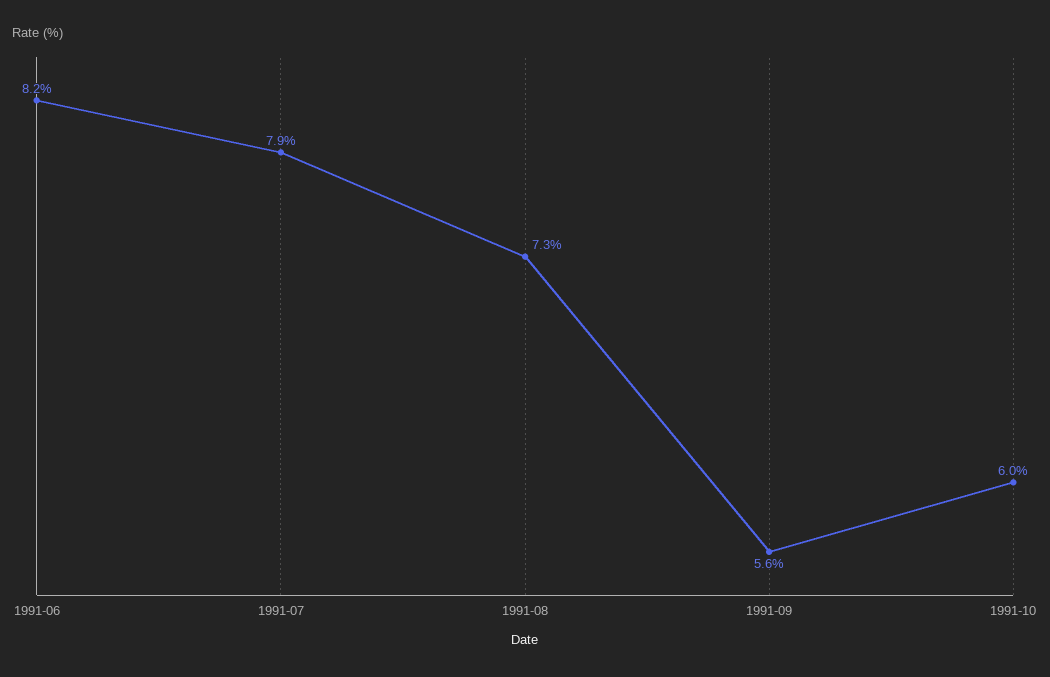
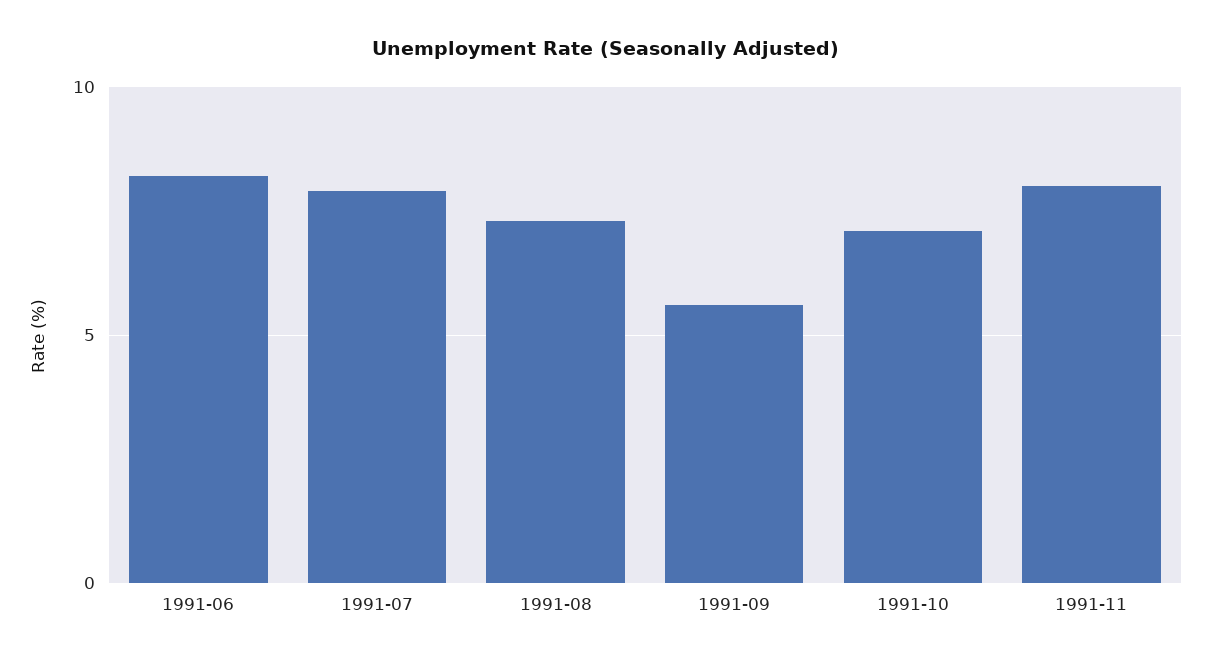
1991-10: 6 -> 7
1991-11: none -> 8

